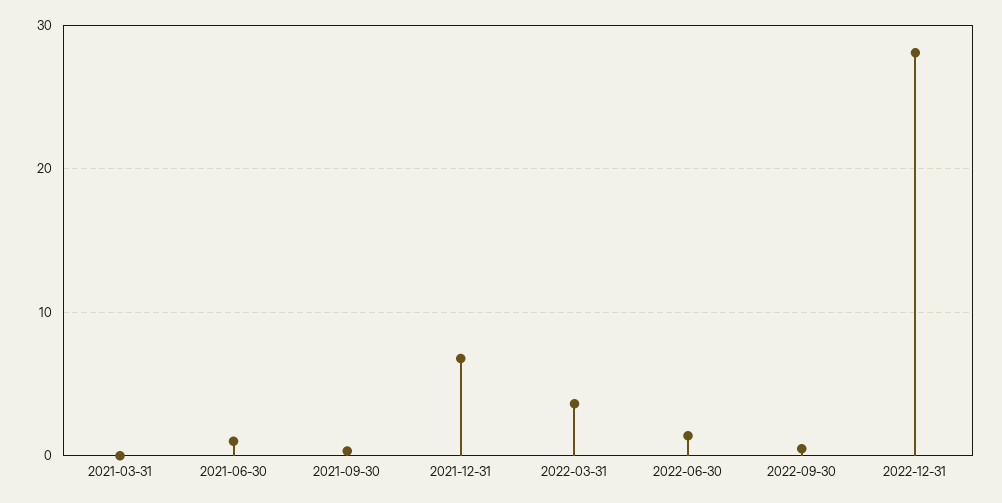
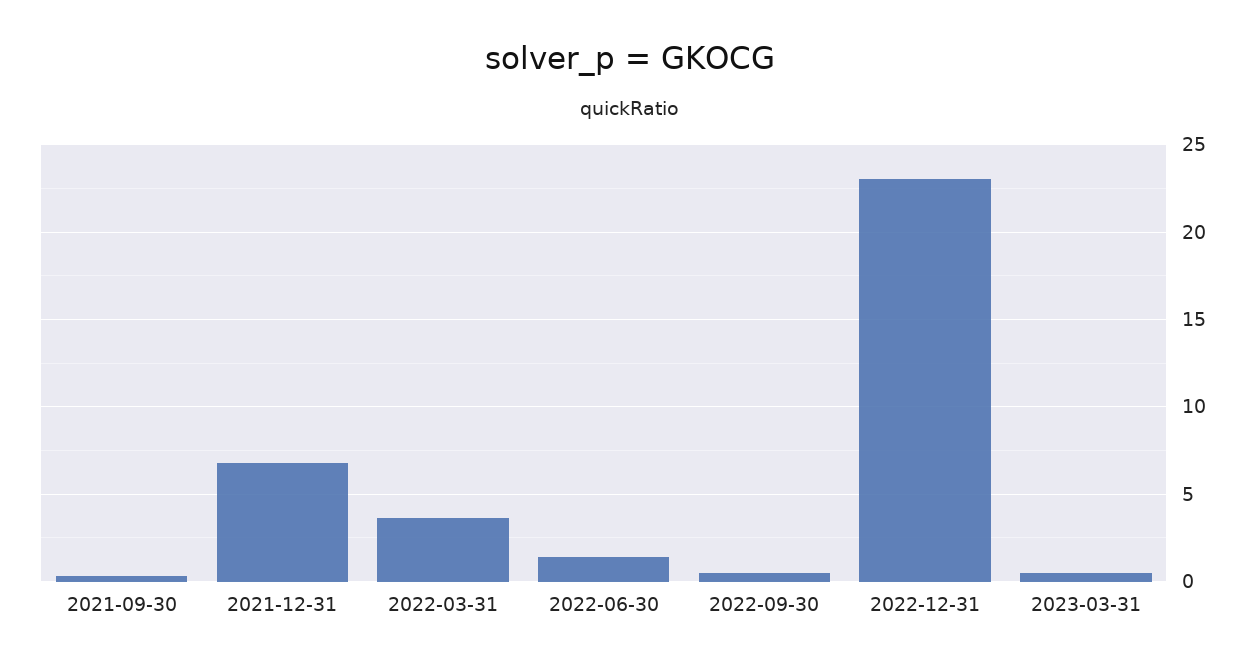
2021-03-31: 0 -> none
2021-06-30: 1 -> none
2022-12-31: 28 -> 23
2023-03-31: none -> 0.5

